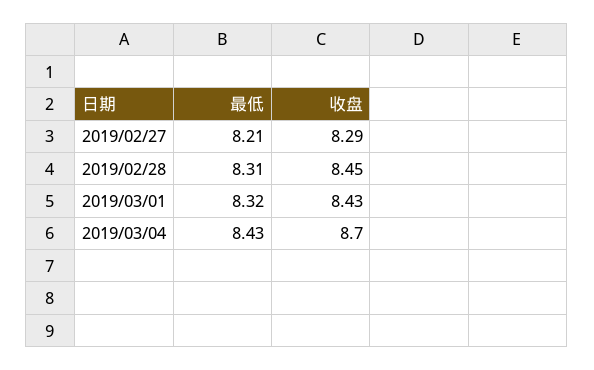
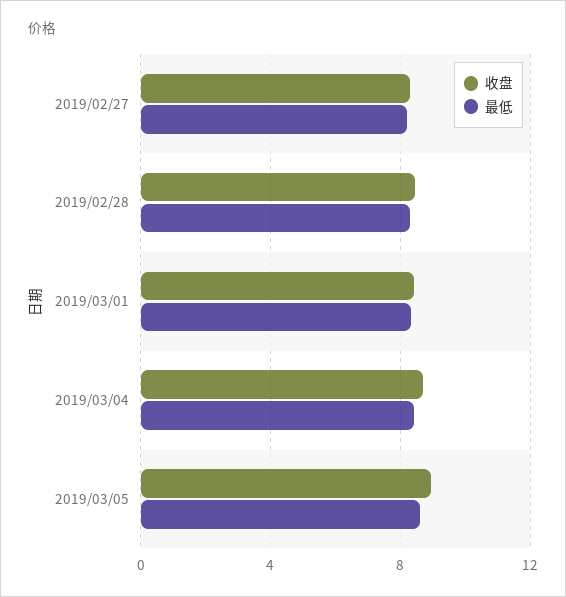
收盘, 2019/03/05: none -> 9
最低, 2019/03/05: none -> 8.5

